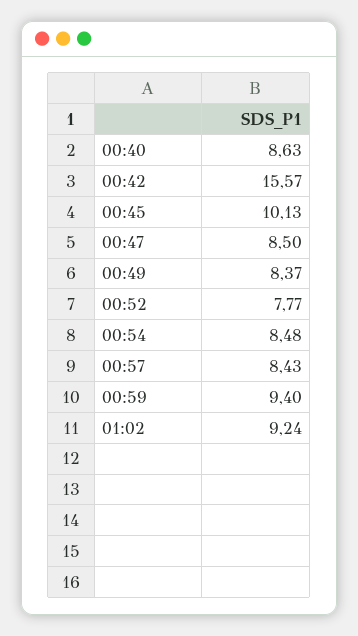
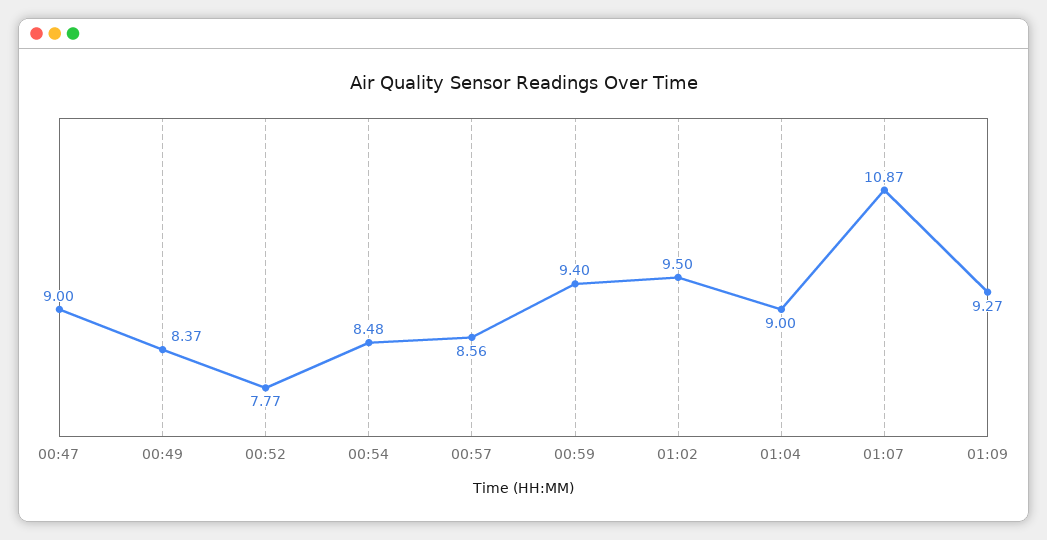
00:40: 8.63 -> none
00:42: 15.57 -> none
00:45: 10.13 -> none
00:47: 8.5 -> 9
00:57: 8.43 -> 8.56
01:02: 9.24 -> 9.5
01:04: none -> 9
01:07: none -> 10.87
01:09: none -> 9.27

